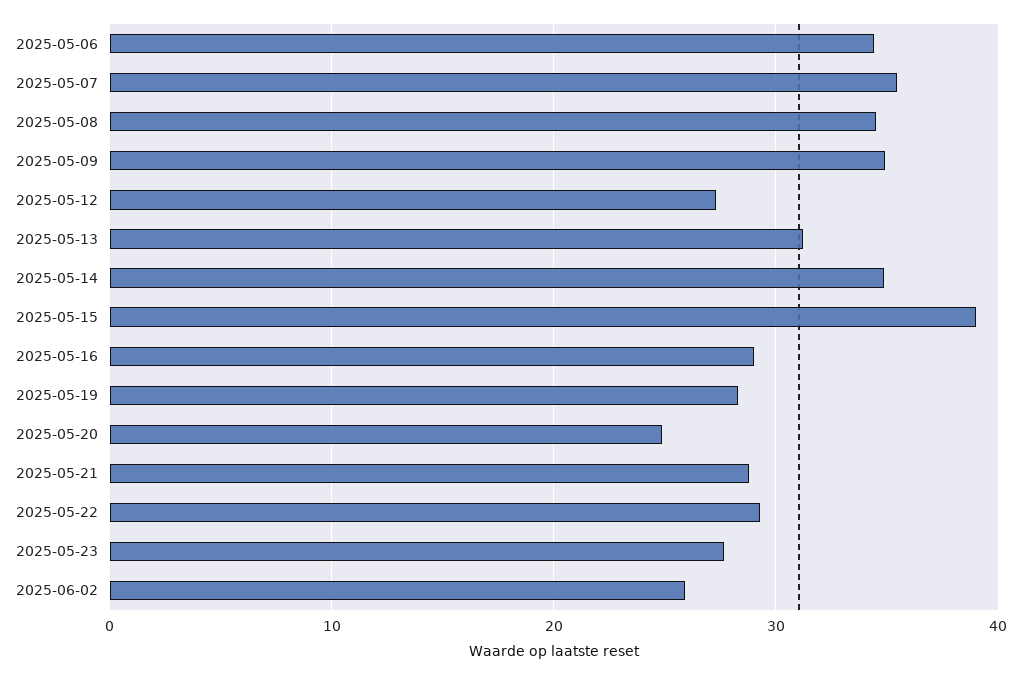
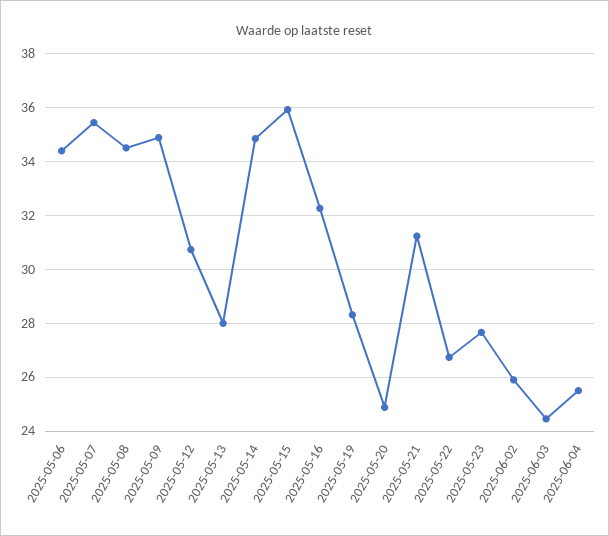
2025-05-12: 27 -> 30.75
2025-05-13: 31 -> 28
2025-05-15: 39 -> 36
2025-05-16: 29 -> 32.25
2025-05-21: 29 -> 31.25
2025-05-22: 29 -> 26.75
2025-06-03: none -> 24.5
2025-06-04: none -> 25.5

